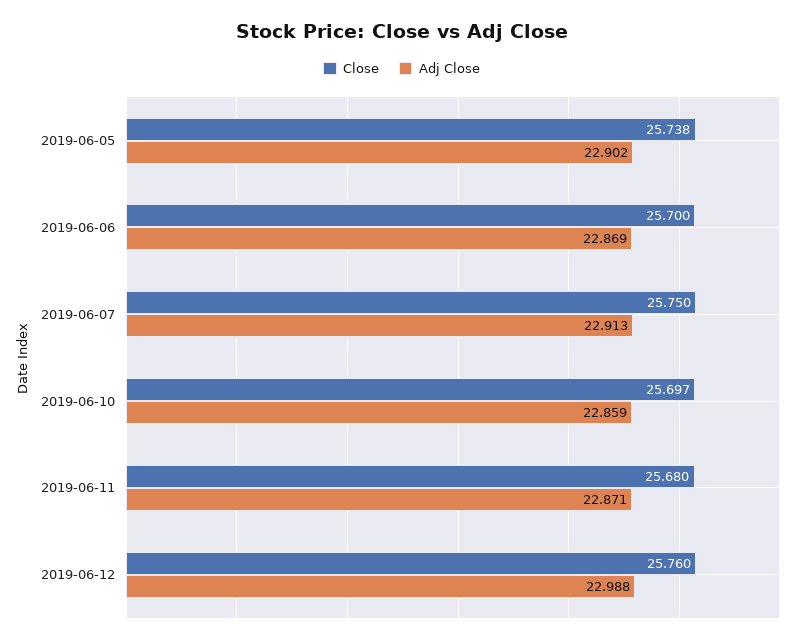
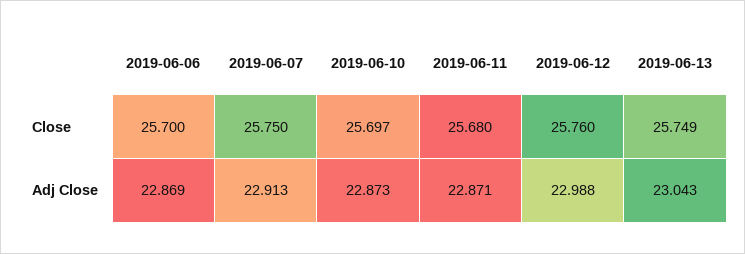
Close, 2019-06-05: 25.738 -> none
Adj Close, 2019-06-05: 22.902 -> none
Adj Close, 2019-06-10: 22.859 -> 22.873
Close, 2019-06-13: none -> 25.749
Adj Close, 2019-06-13: none -> 23.043

